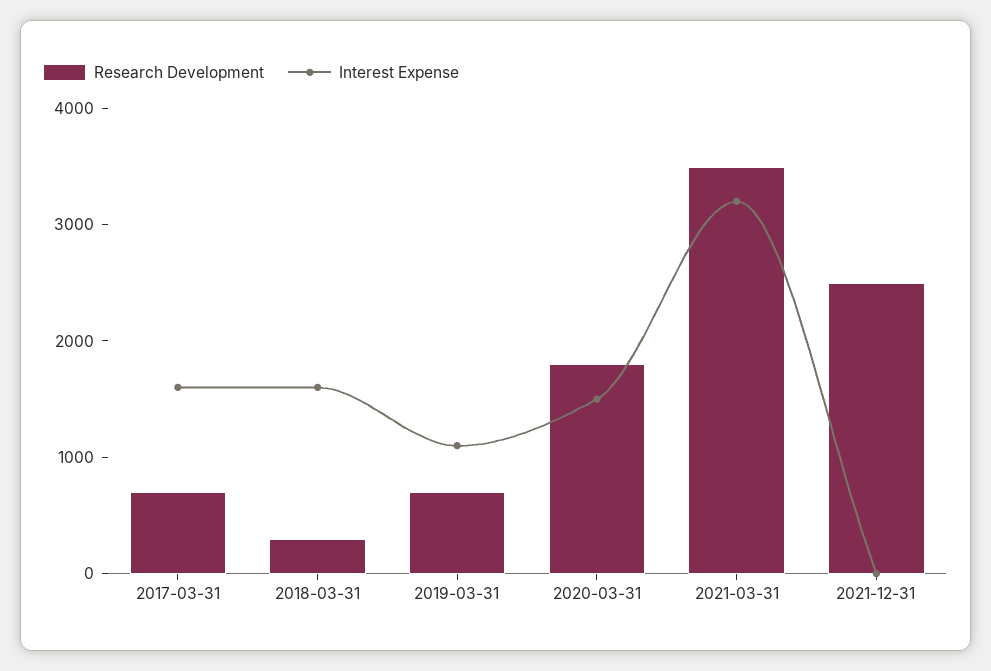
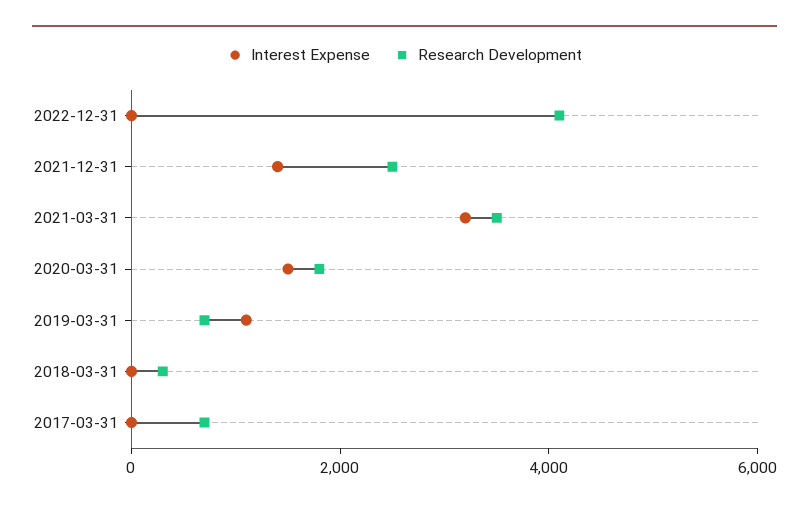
Interest Expense, 2017-03-31: 1600 -> 0
Interest Expense, 2018-03-31: 1600 -> 0
Interest Expense, 2021-12-31: 0 -> 1500
Interest Expense, 2022-12-31: none -> 0
Research Development, 2022-12-31: none -> 4000

